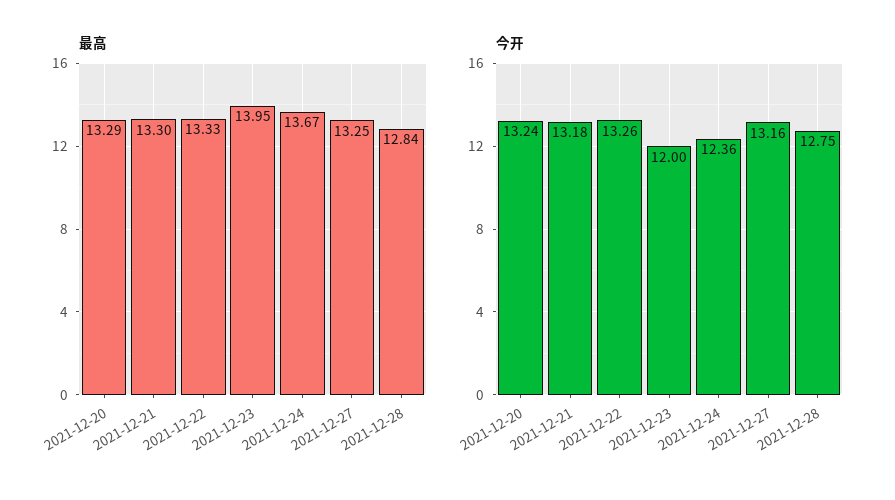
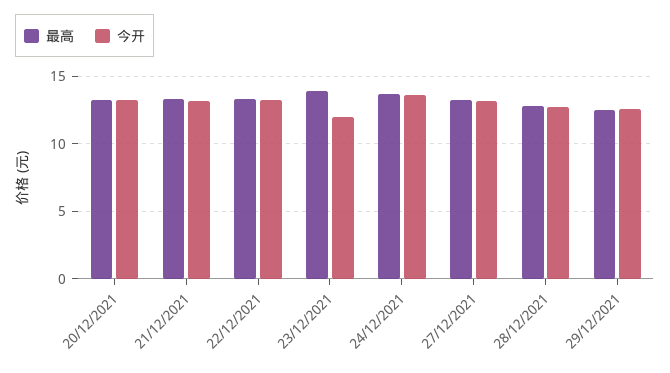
今开, 2021-12-24: 12.36 -> 13.5
最高, 29/12/2021: none -> 12.5
今开, 29/12/2021: none -> 12.5

